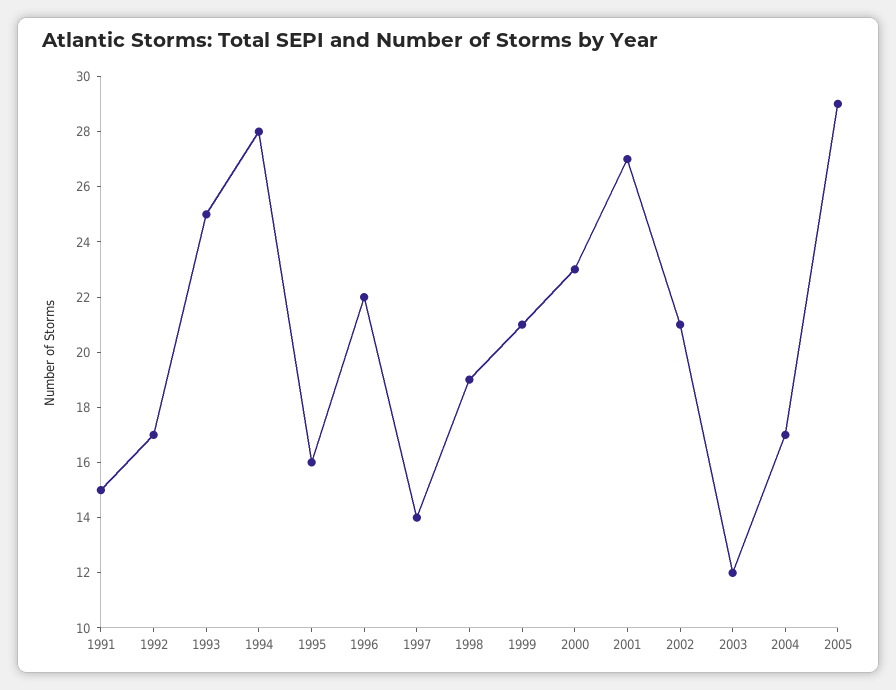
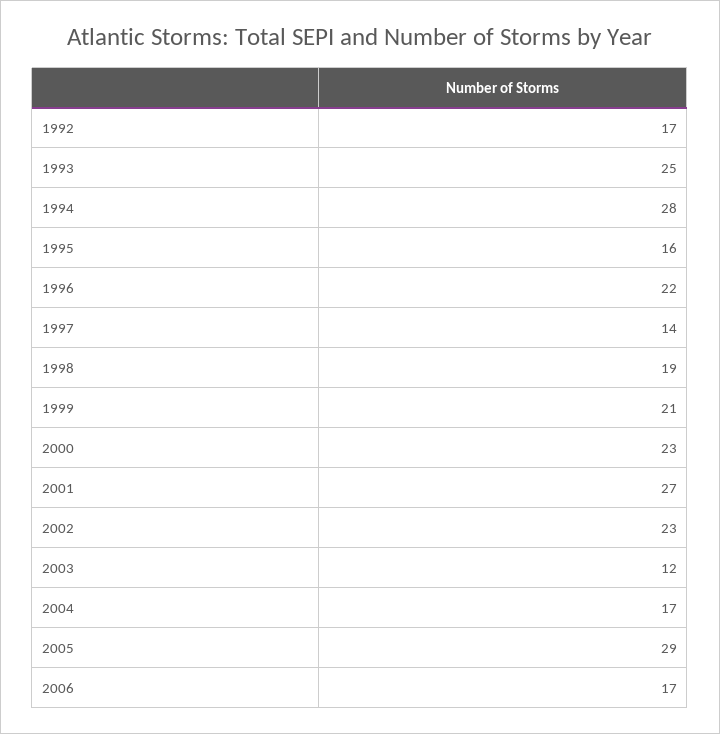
1991: 15 -> none
2002: 21 -> 23
2006: none -> 17

